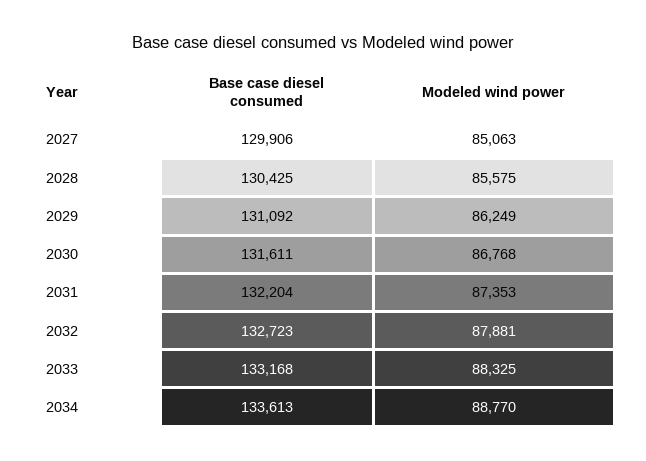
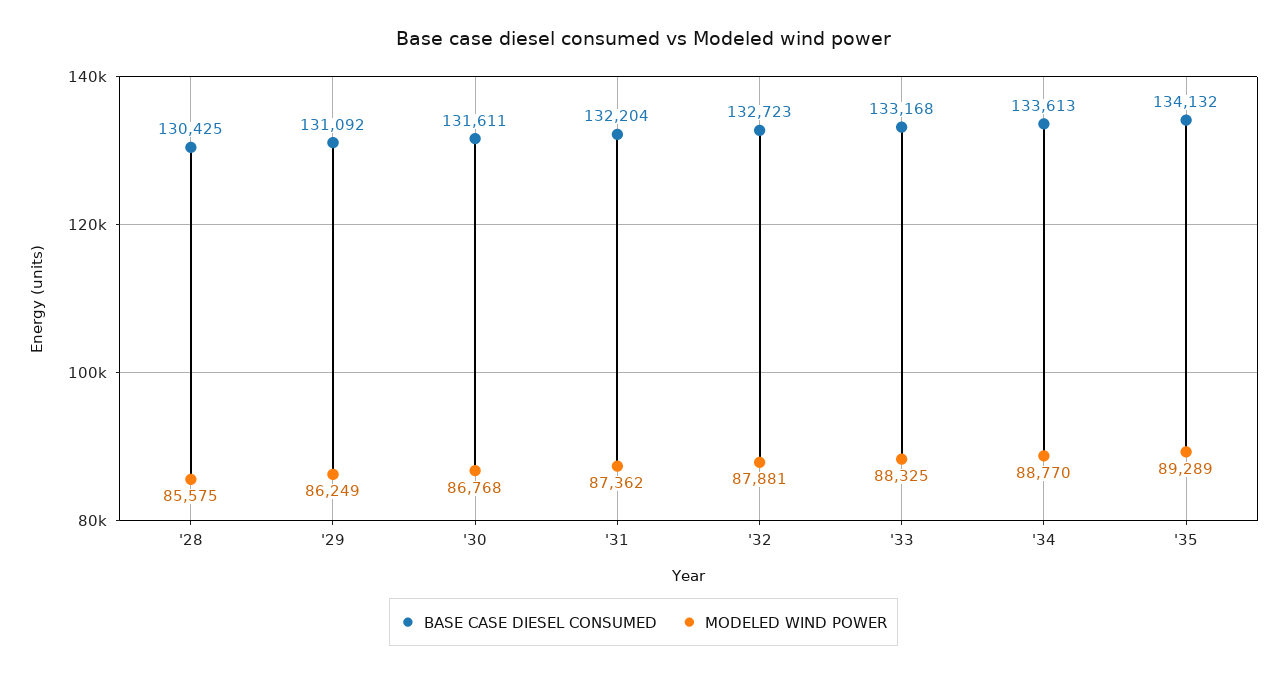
Base case diesel consumed, 2027: 129906 -> none
Modeled wind power, 2027: 85063 -> none
Modeled wind power, 2031: 87353 -> 87362
Base case diesel consumed, '35: none -> 134132
Modeled wind power, '35: none -> 89289

